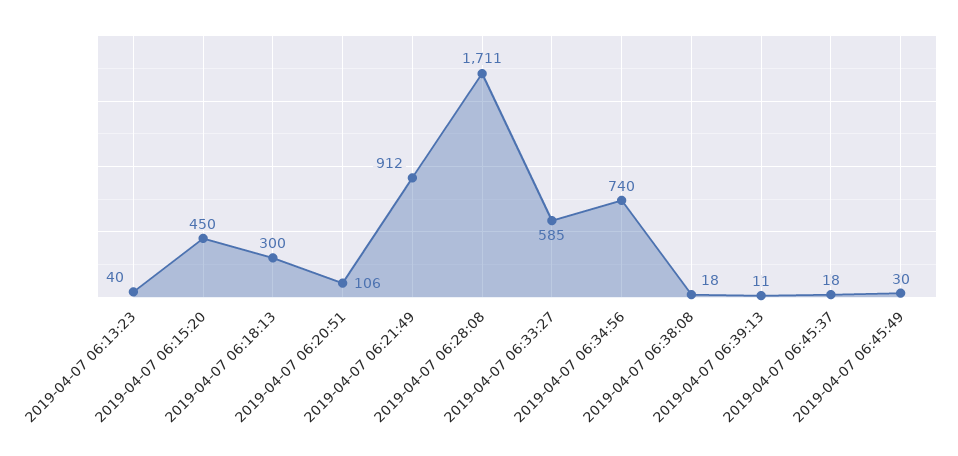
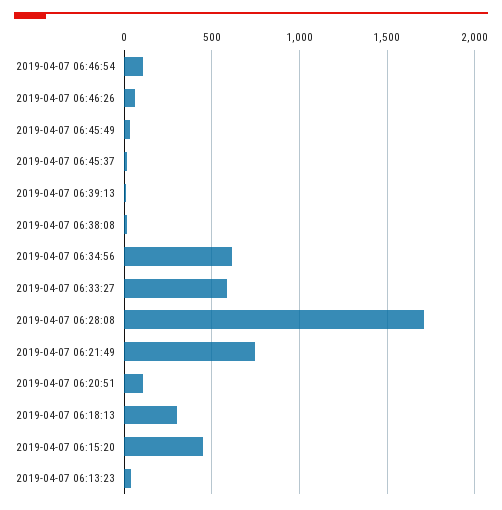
2019-04-07 06:21:49: 912 -> 750
2019-04-07 06:34:56: 740 -> 600
2019-04-07 06:46:54: none -> 100
2019-04-07 06:46:26: none -> 50

